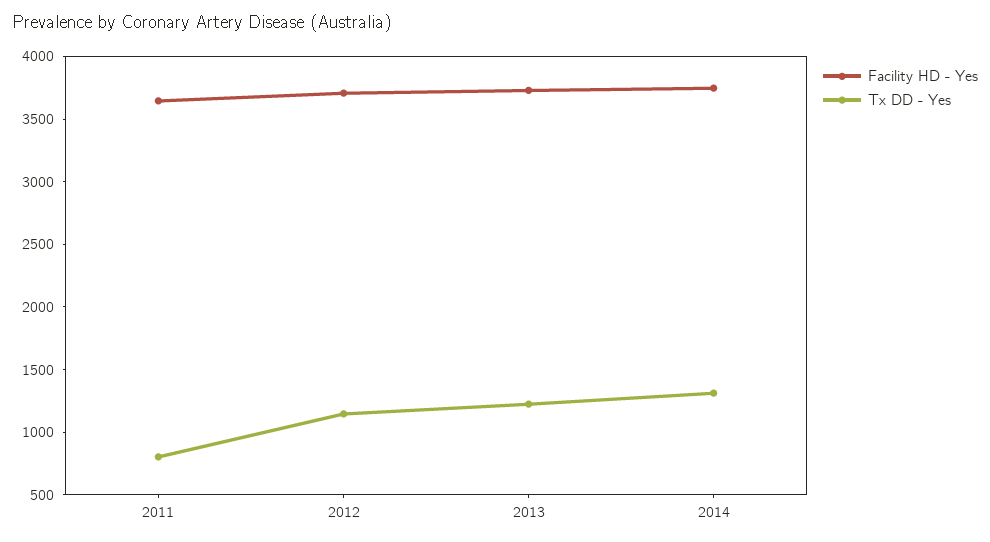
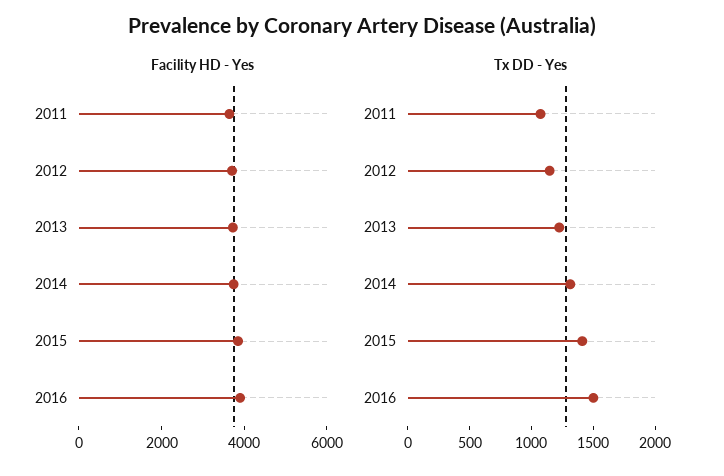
Tx DD - Yes, 2011: 800 -> 1100
Facility HD - Yes, 2015: none -> 4000
Facility HD - Yes, 2016: none -> 4000
Tx DD - Yes, 2015: none -> 1400
Tx DD - Yes, 2016: none -> 1500

